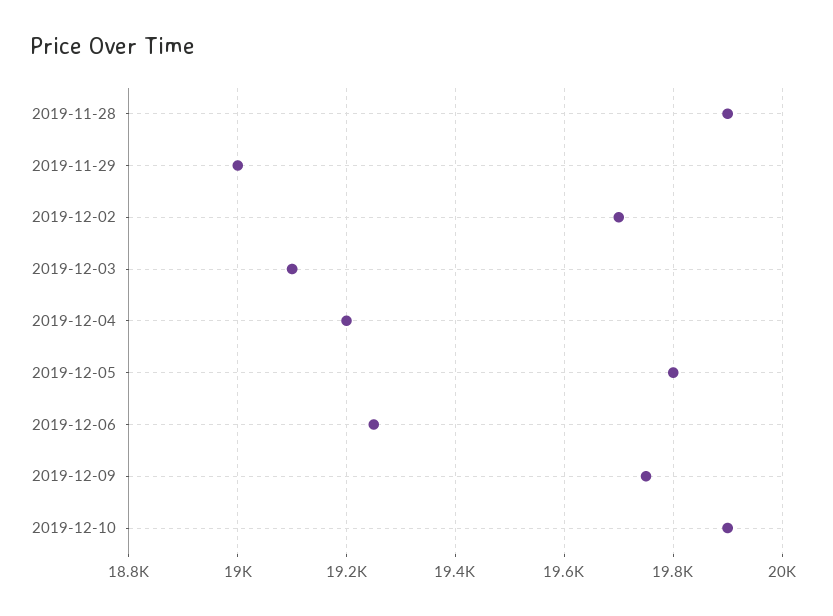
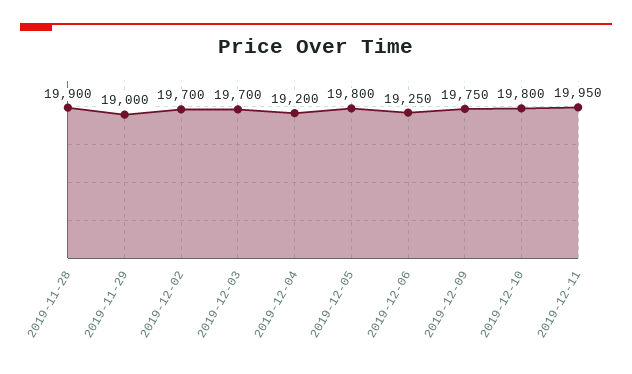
2019-12-03: 19100 -> 19700
2019-12-10: 19900 -> 19800
2019-12-11: none -> 19950

